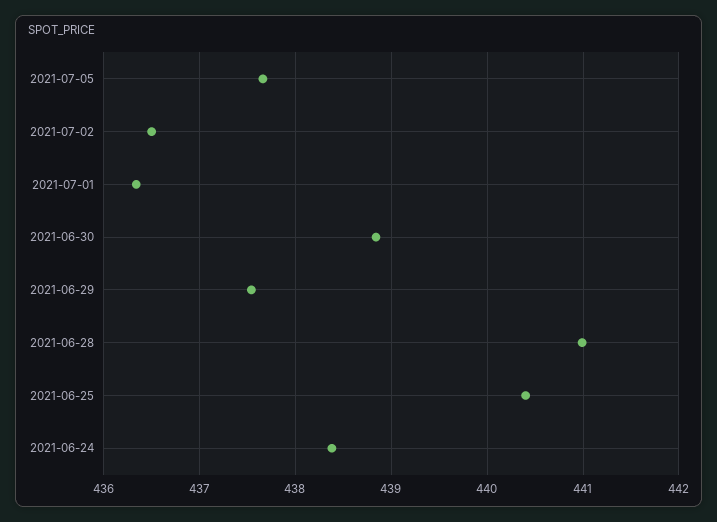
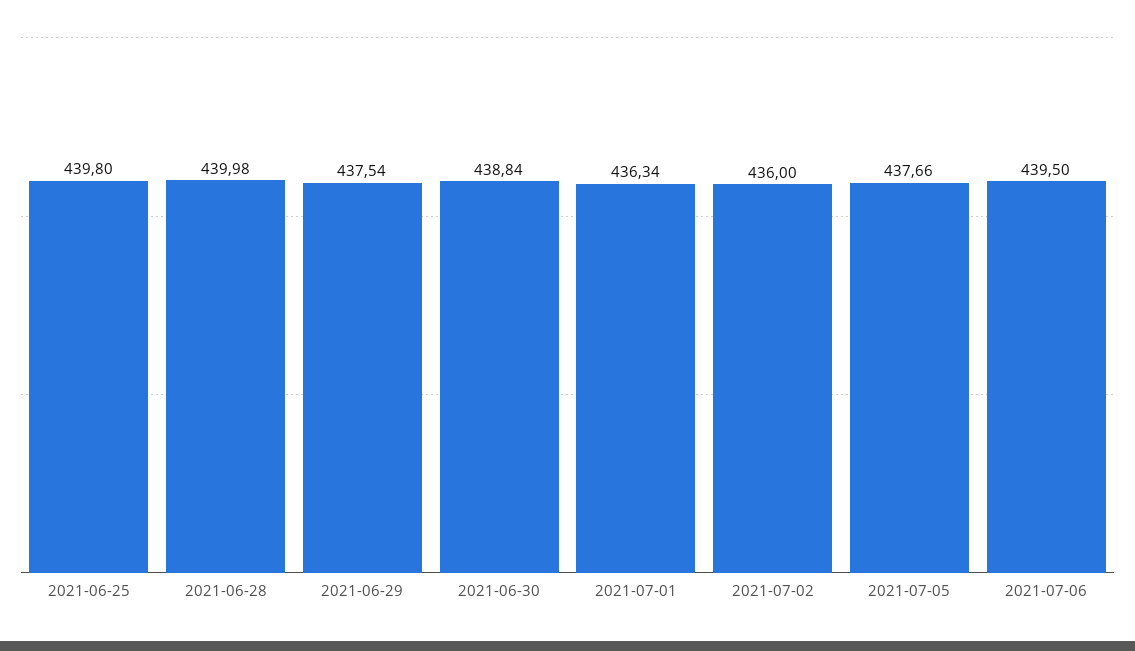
2021-07-02: 436.5 -> 436
2021-06-28: 441 -> 439.98
2021-06-25: 440.4 -> 439.8
2021-06-24: 438.4 -> none
2021-07-06: none -> 439.5

